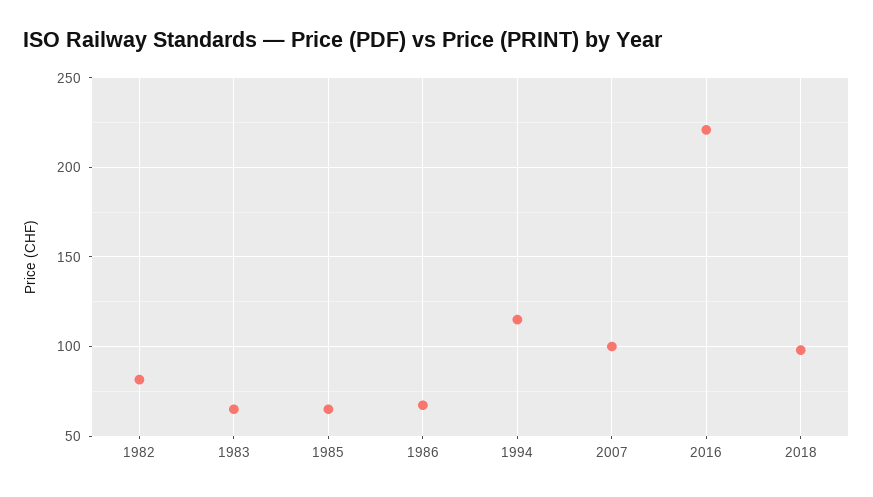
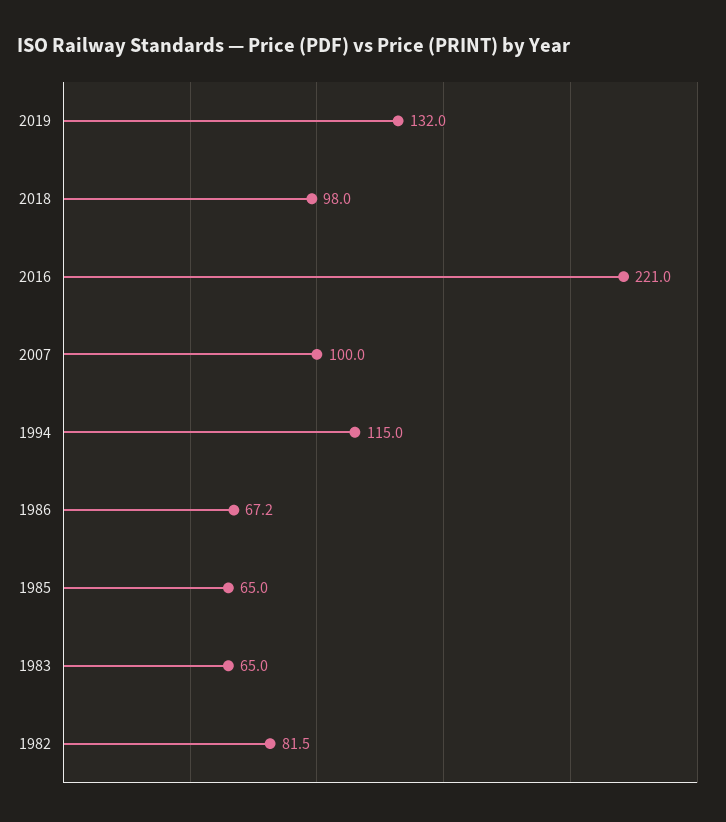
2019: none -> 132

